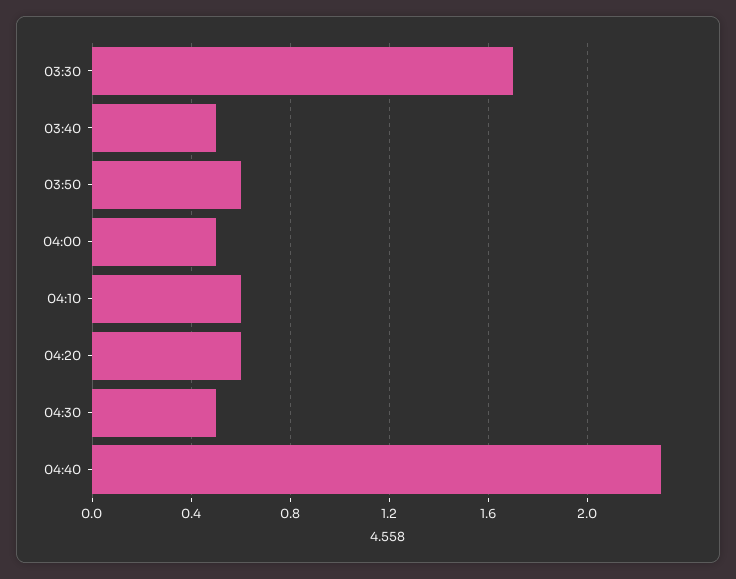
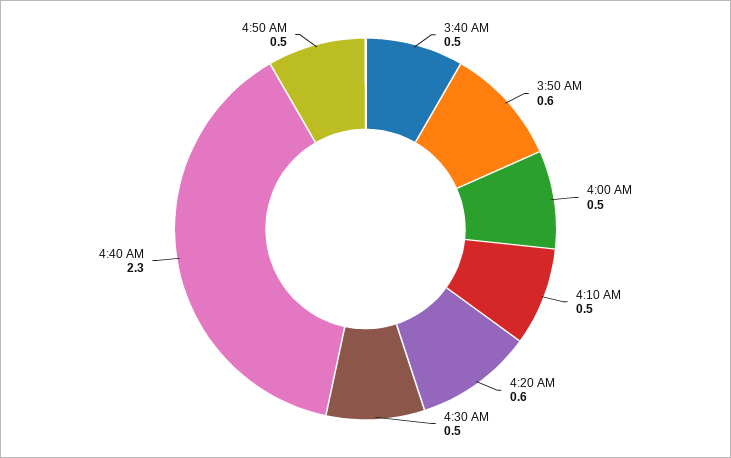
03:30: 1.7 -> none
04:10: 0.6 -> 0.5
4:50 AM: none -> 0.5

